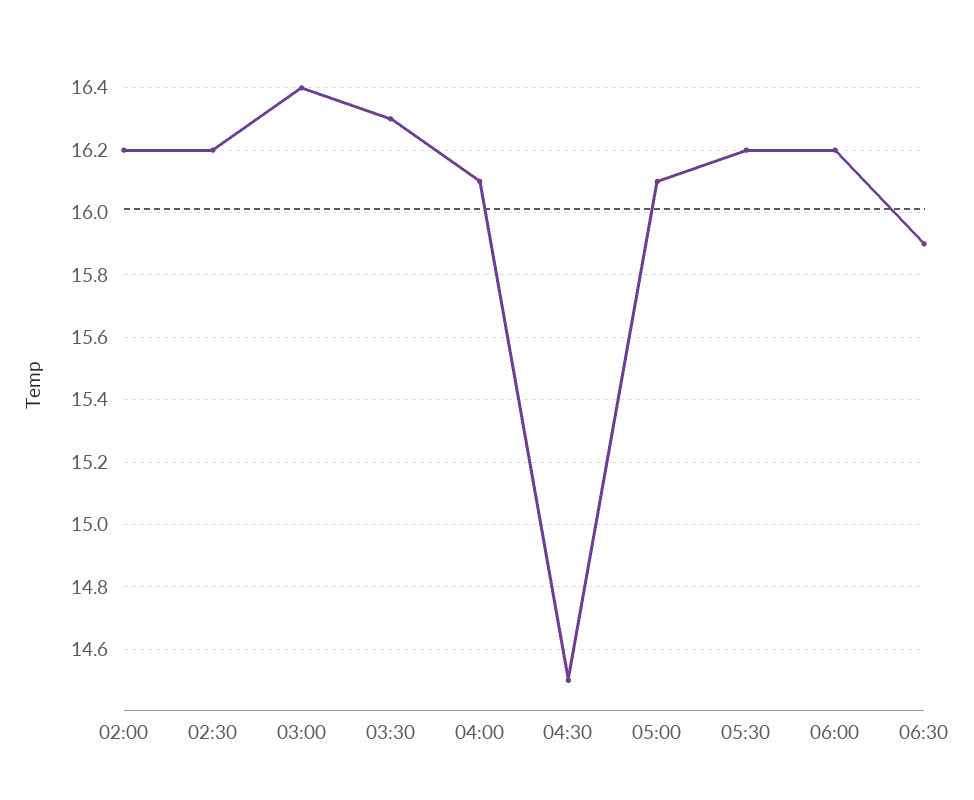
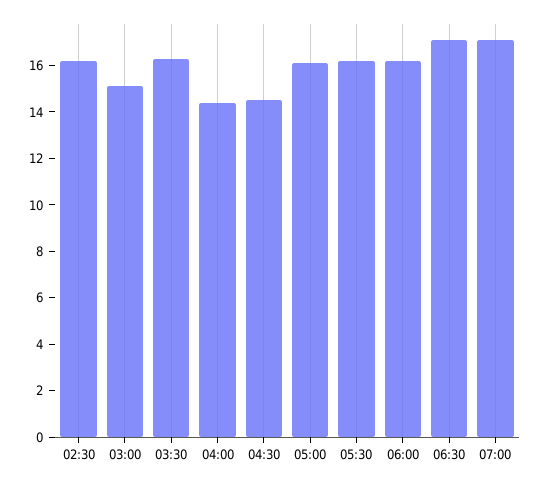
02:00: 16.2 -> none
03:00: 16.4 -> 15
04:00: 16.1 -> 14.5
06:30: 15.9 -> 17
07:00: none -> 17

